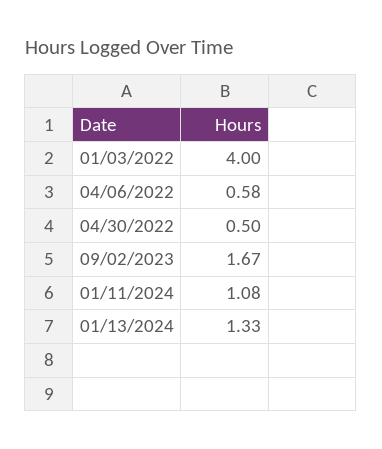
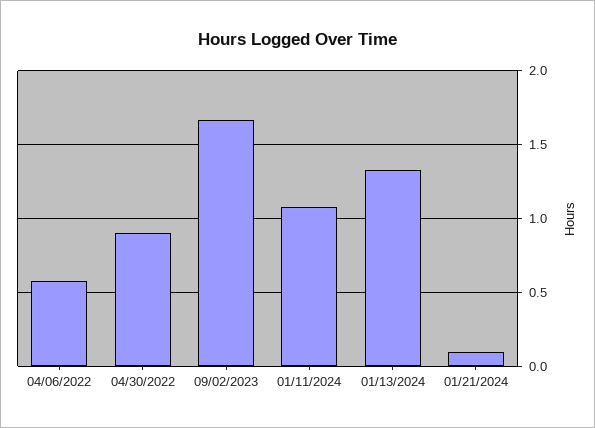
01/03/2022: 4 -> none
04/30/2022: 0.5 -> 0.9
01/21/2024: none -> 0.1

